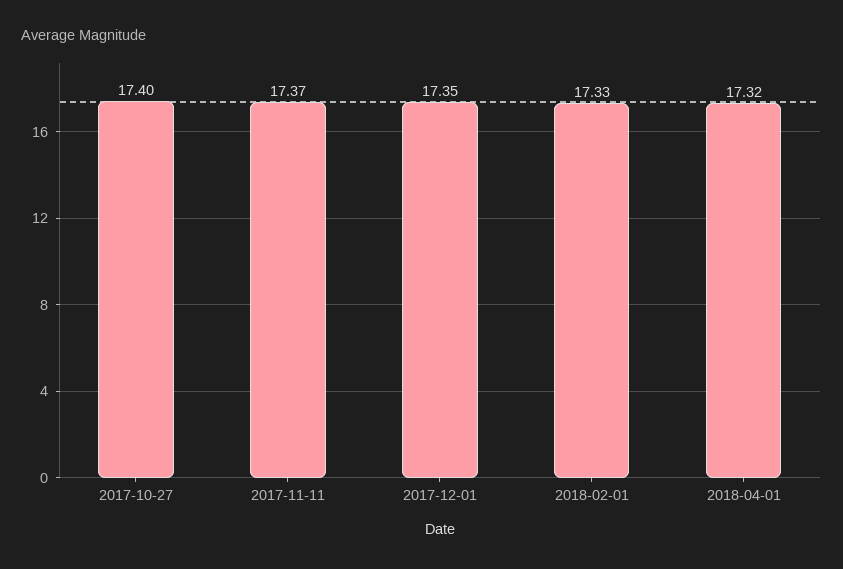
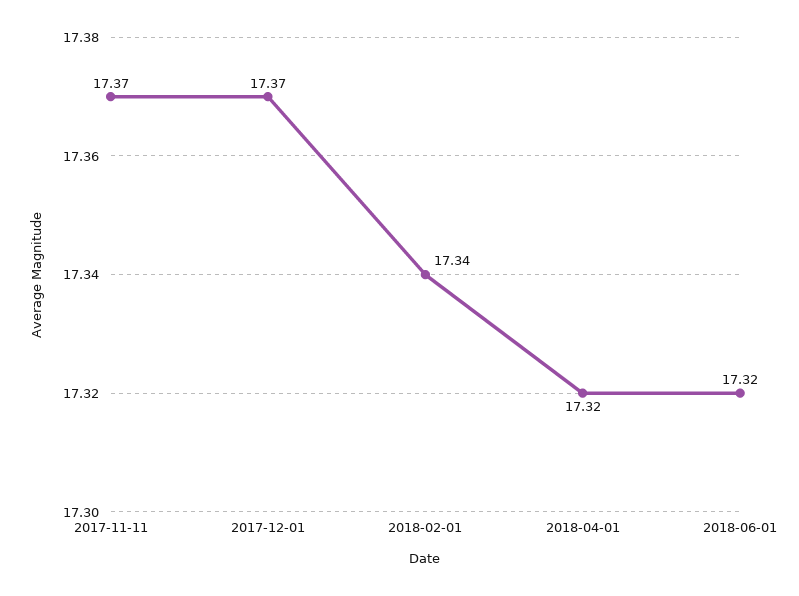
2017-10-27: 17.4 -> none
2017-12-01: 17.35 -> 17.37
2018-02-01: 17.33 -> 17.34
2018-06-01: none -> 17.32

